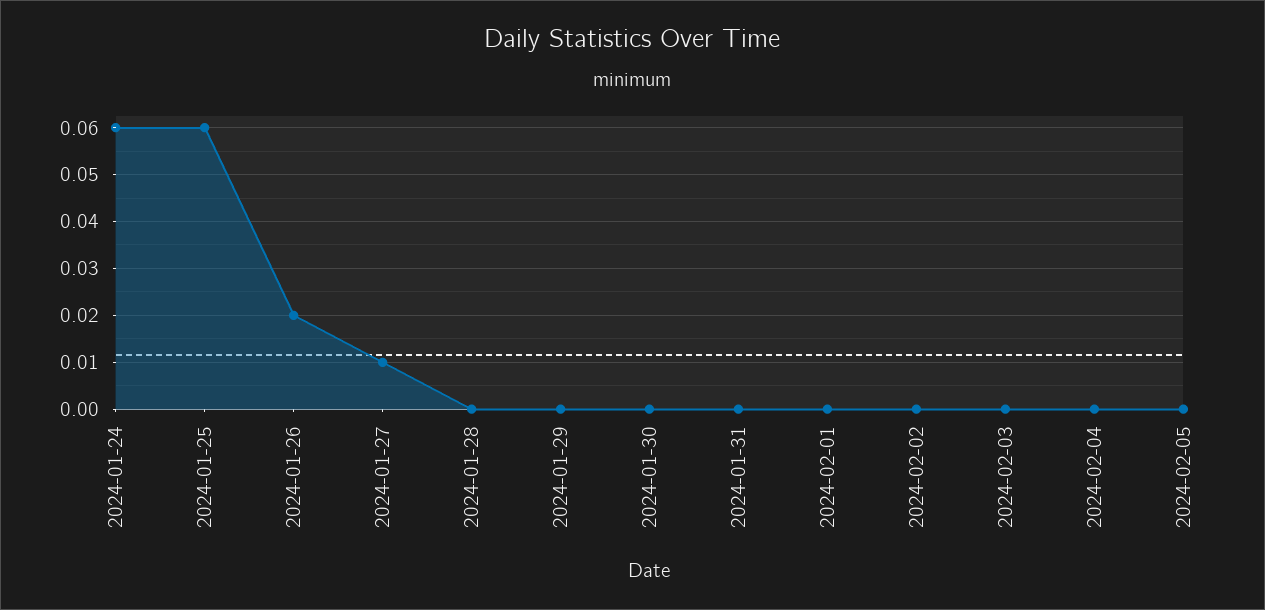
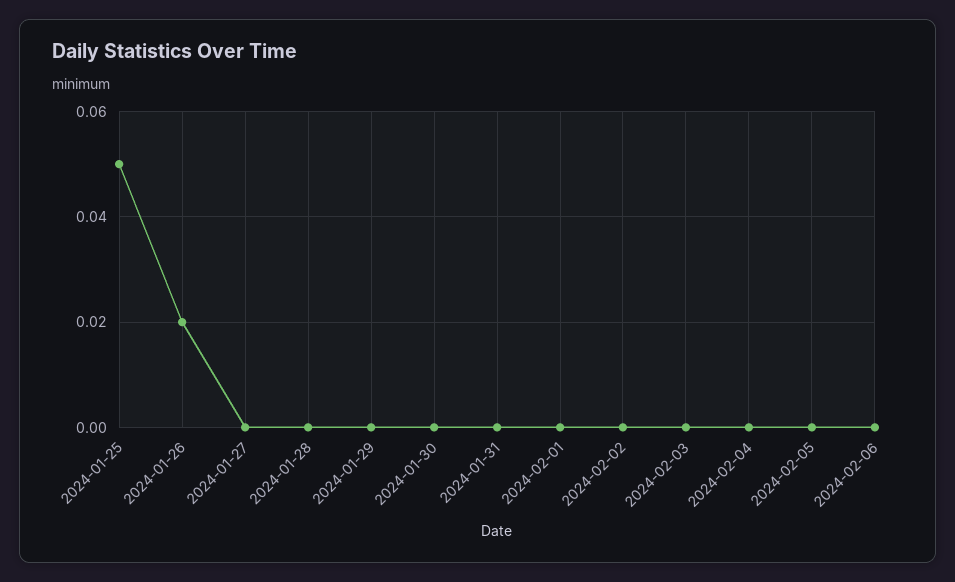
2024-01-24: 0.06 -> none
2024-01-25: 0.06 -> 0.05
2024-01-27: 0.01 -> 0
2024-02-06: none -> 0

